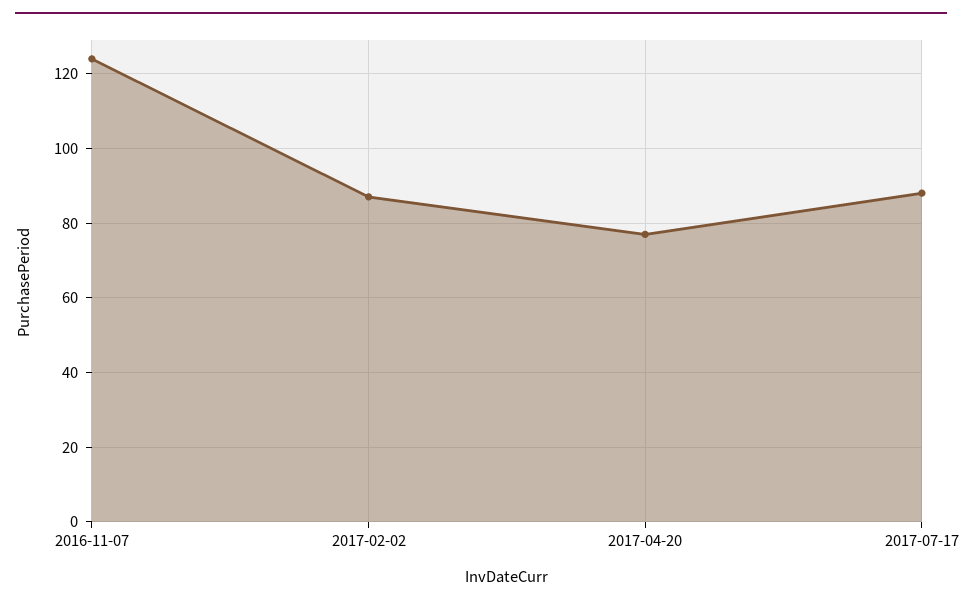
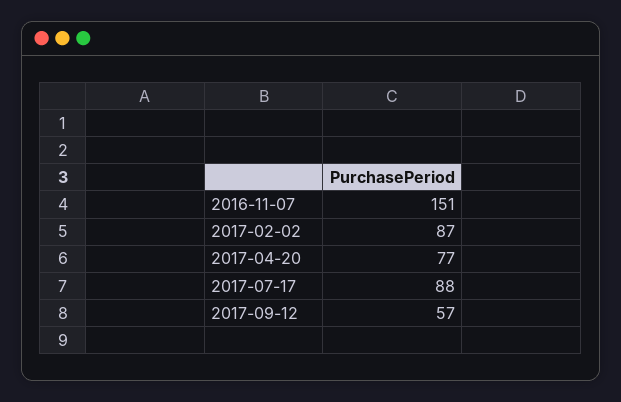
2016-11-07: 125 -> 151
2017-09-12: none -> 57

